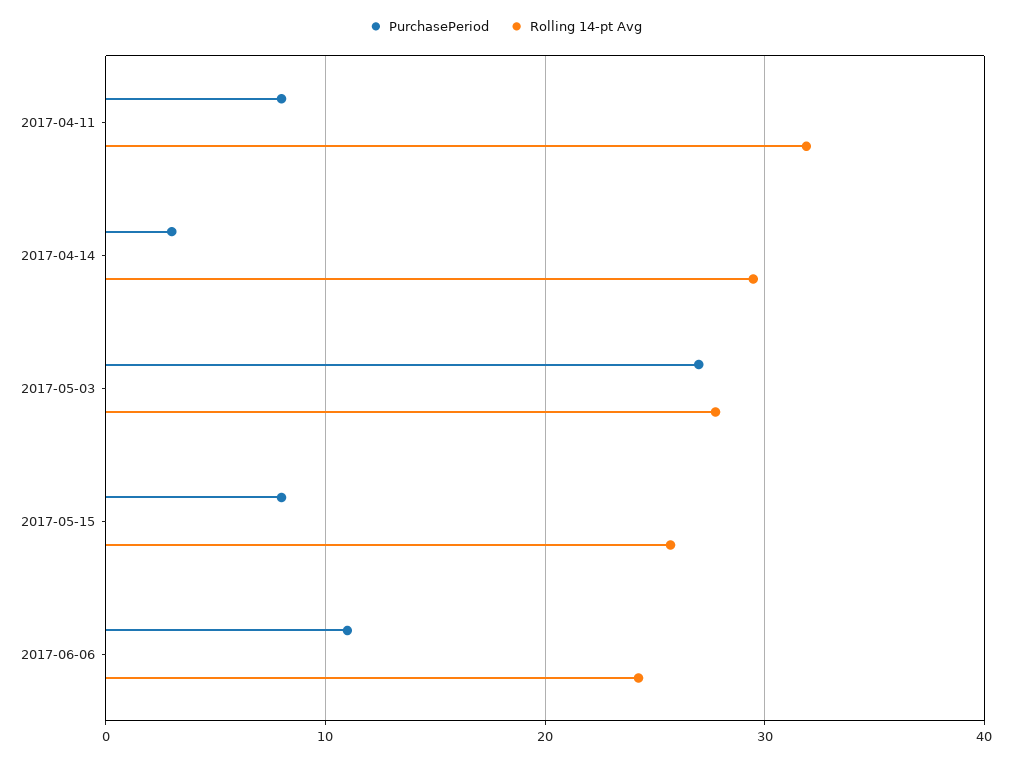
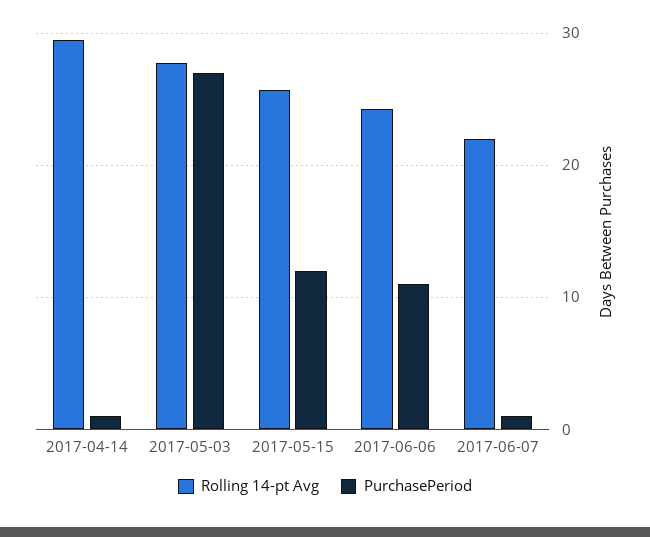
PurchasePeriod, 2017-04-11: 8 -> none
Rolling 14-pt Avg, 2017-04-11: 32 -> none
PurchasePeriod, 2017-04-14: 3 -> 1
PurchasePeriod, 2017-05-15: 8 -> 12
Rolling 14-pt Avg, 2017-06-07: none -> 22
PurchasePeriod, 2017-06-07: none -> 1

